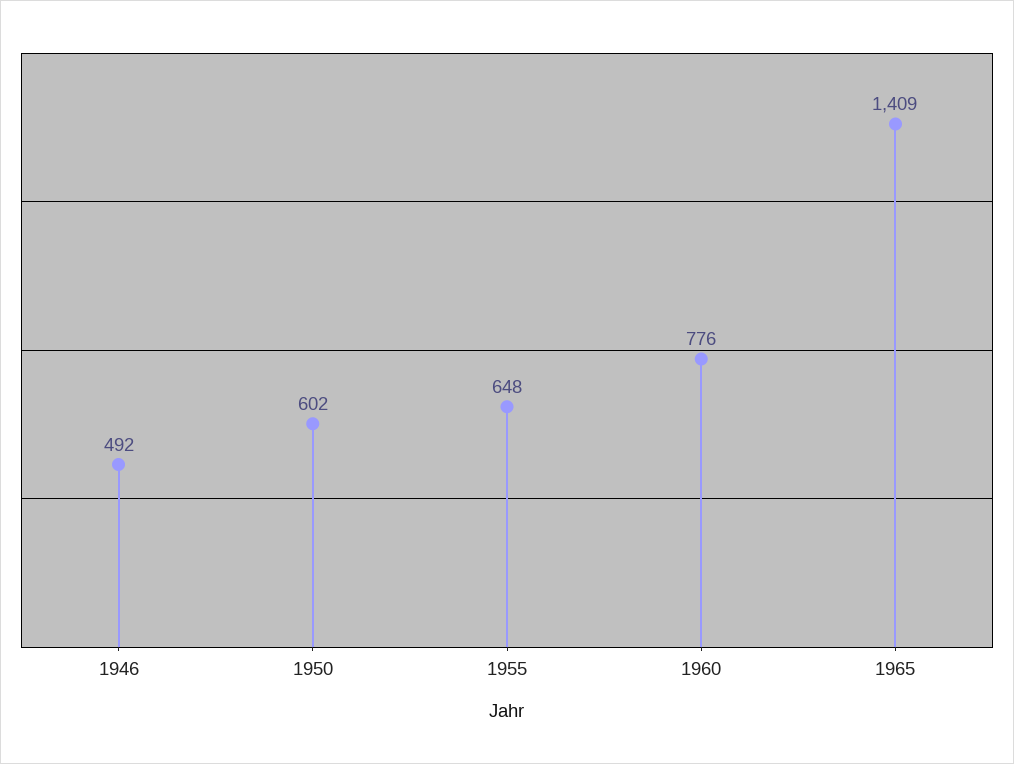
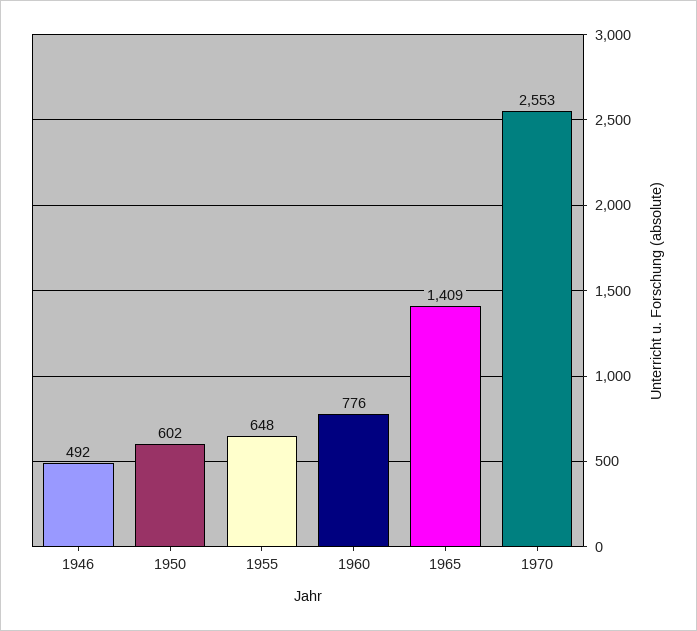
1970: none -> 2553

